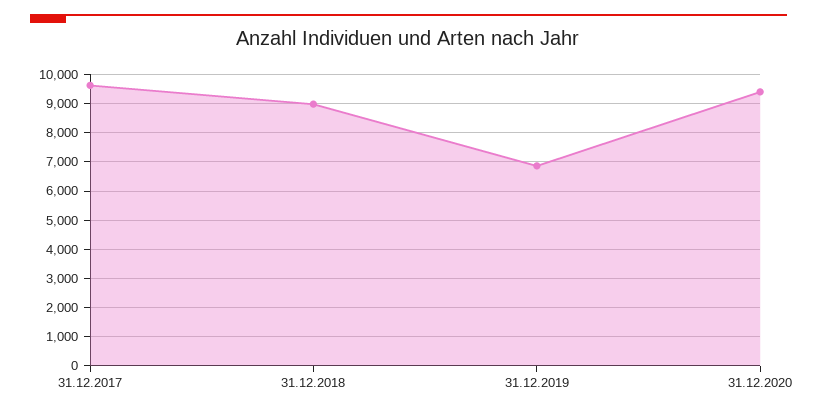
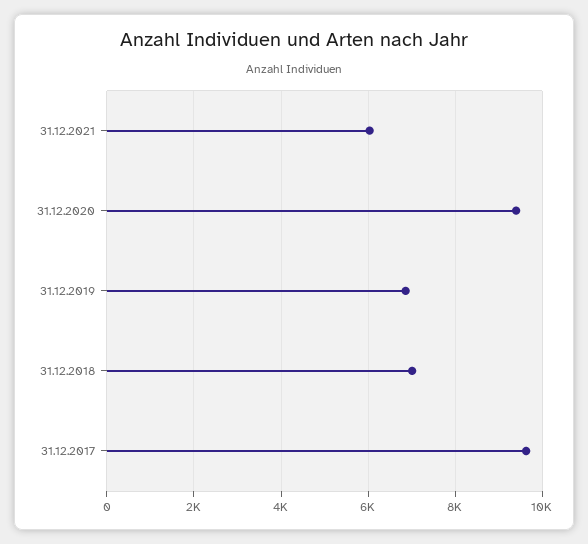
31.12.2018: 9000 -> 7000
31.12.2021: none -> 6000

